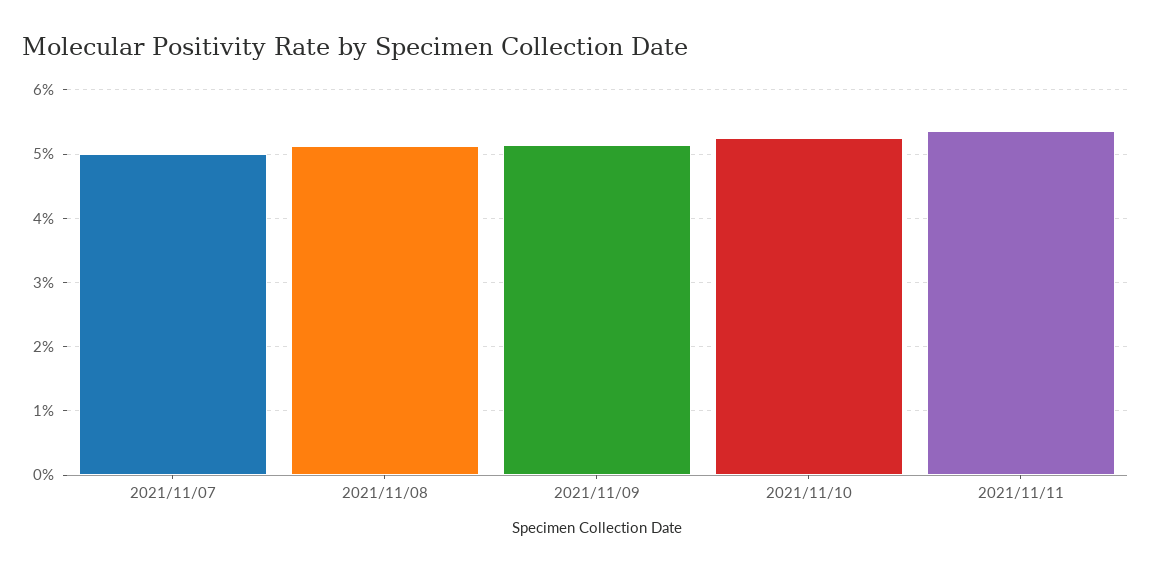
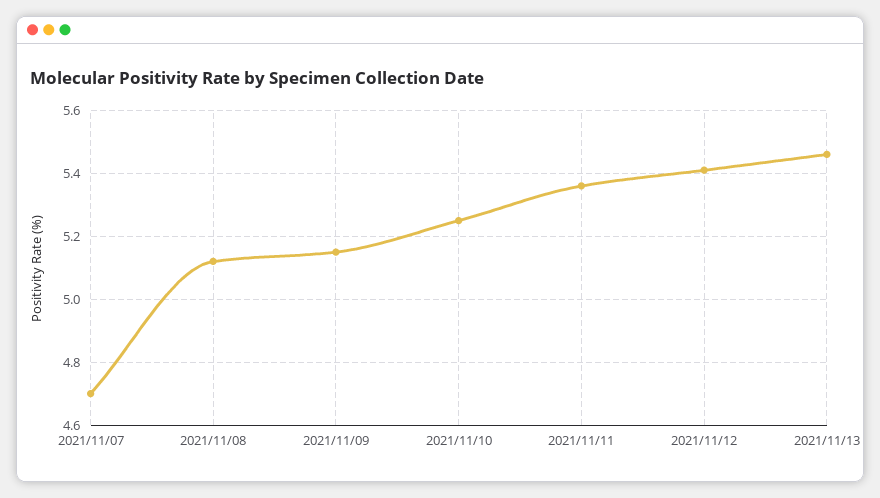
2021/11/07: 5 -> 4.7
2021/11/12: none -> 5.4
2021/11/13: none -> 5.45

